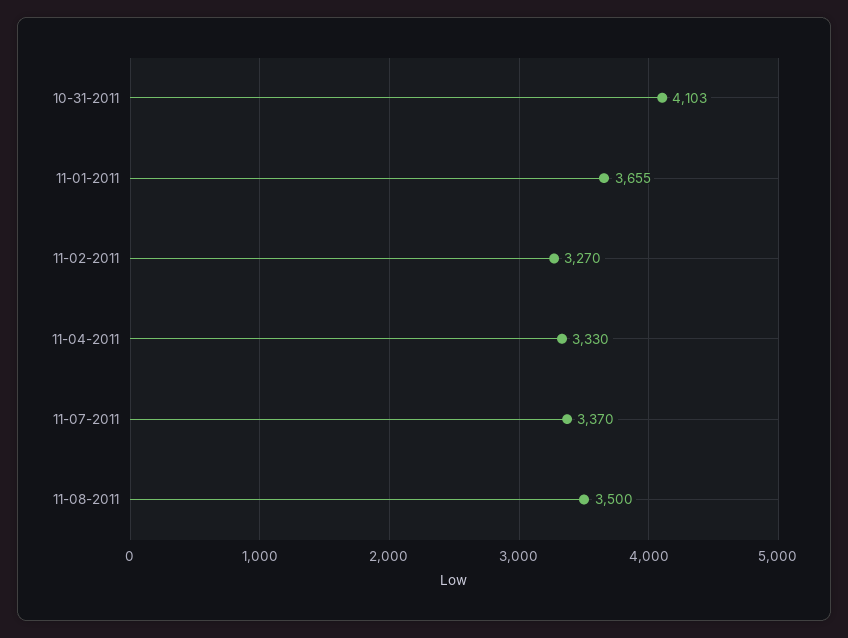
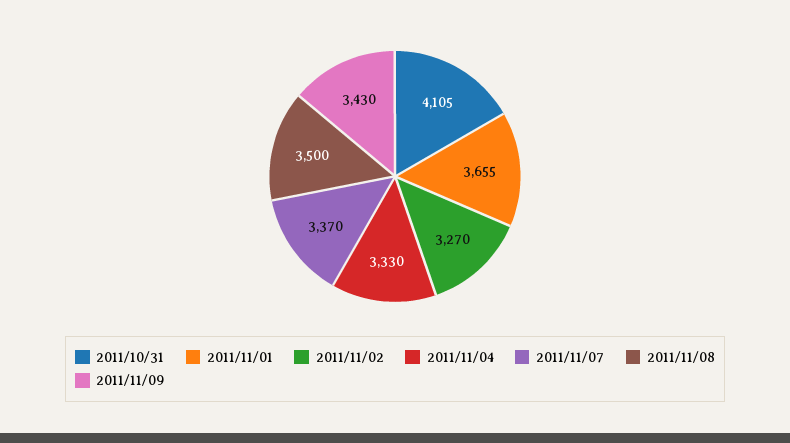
10-31-2011: 4103 -> 4105
2011/11/09: none -> 3430

